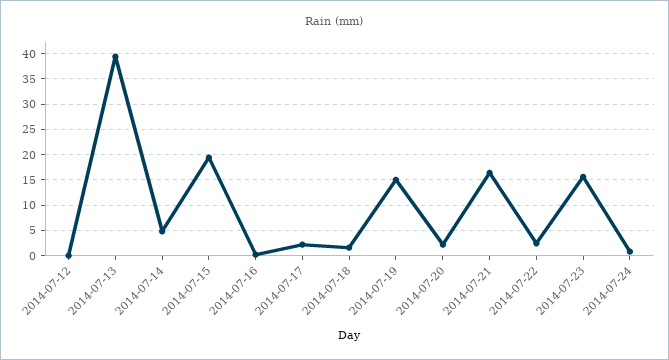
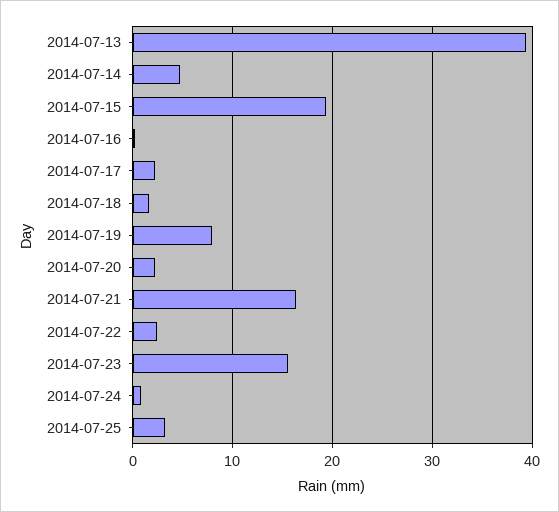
2014-07-12: 0 -> none
2014-07-19: 15 -> 8
2014-07-25: none -> 3

